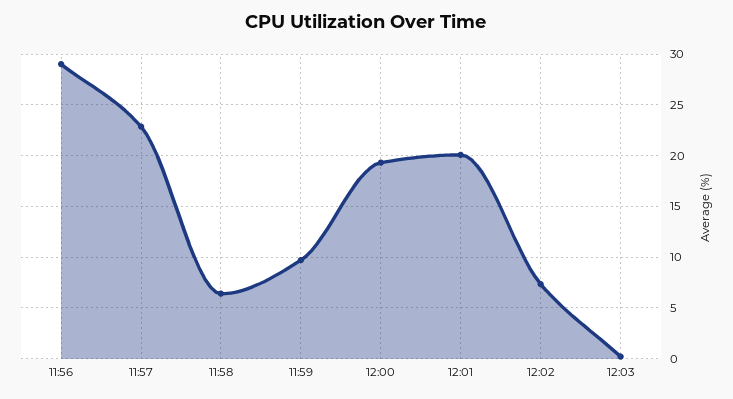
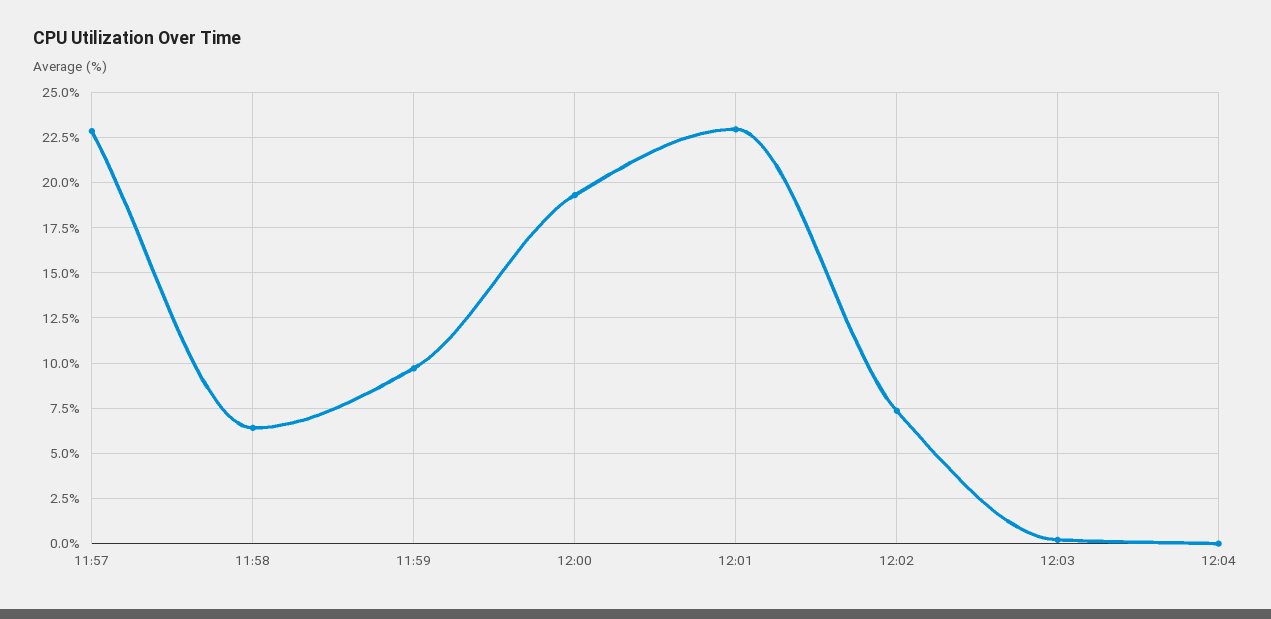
11:56: 29 -> none
12:01: 20 -> 23
12:04: none -> 0

